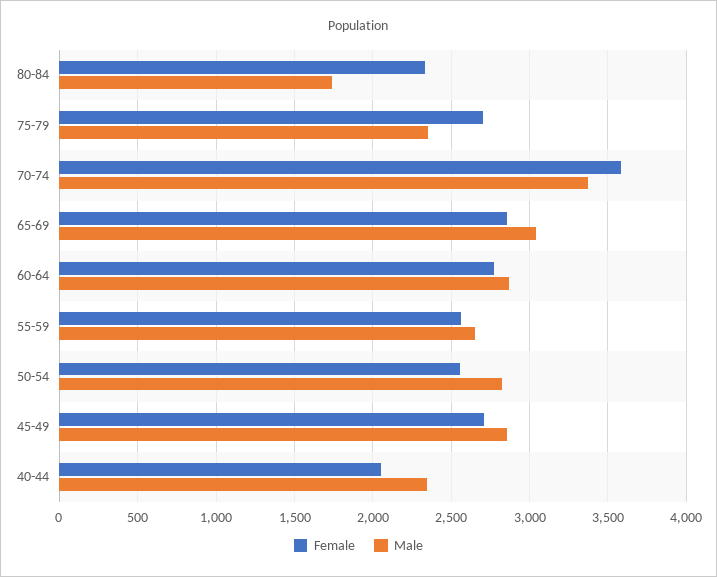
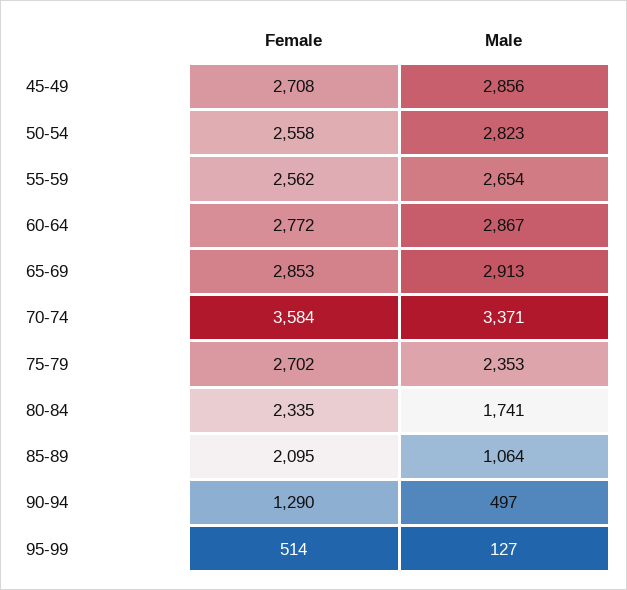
Male, 65-69: 3050 -> 2913
Female, 40-44: 2050 -> none
Male, 40-44: 2350 -> none
Female, 85-89: none -> 2095
Male, 85-89: none -> 1064
Female, 90-94: none -> 1290
Male, 90-94: none -> 497
Female, 95-99: none -> 514
Male, 95-99: none -> 127

